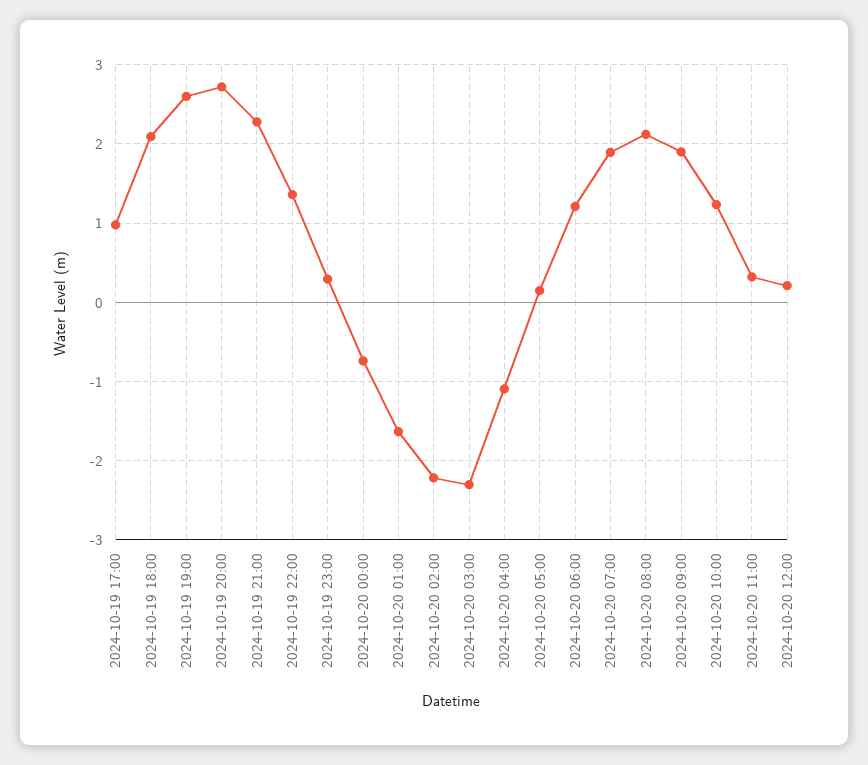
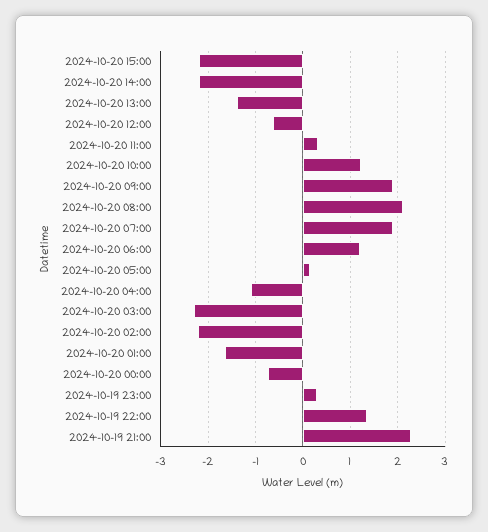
2024-10-19 17:00: 1 -> none
2024-10-19 18:00: 2.1 -> none
2024-10-19 19:00: 2.6 -> none
2024-10-19 20:00: 2.7 -> none
2024-10-20 12:00: 0.2 -> -0.6
2024-10-20 15:00: none -> -2.2
2024-10-20 14:00: none -> -2.2
2024-10-20 13:00: none -> -1.4

